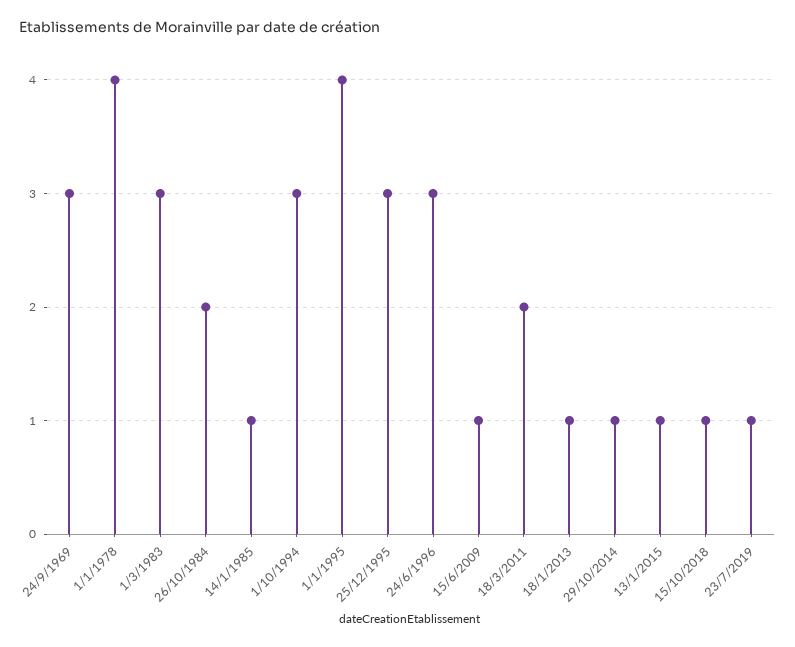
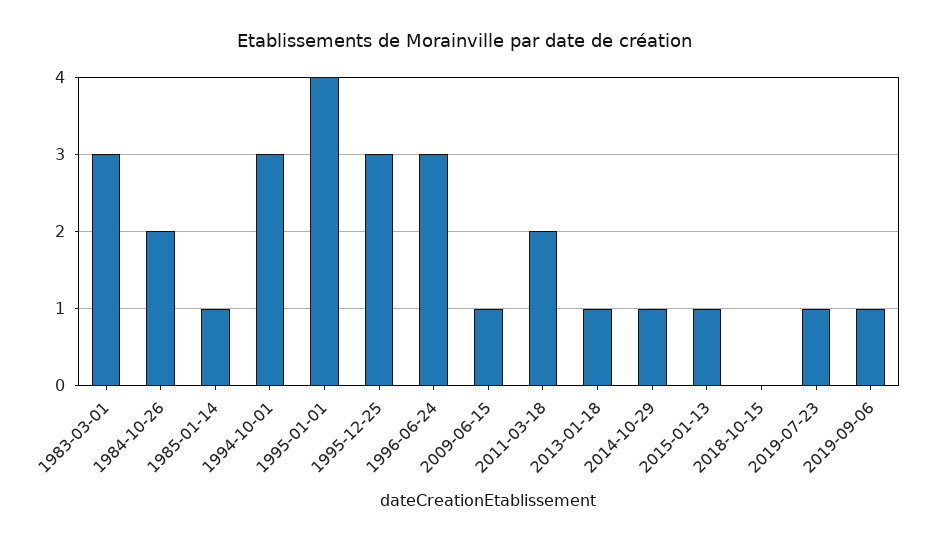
24/9/1969: 3 -> none
1/1/1978: 4 -> none
15/10/2018: 1 -> 0
2019-09-06: none -> 1

